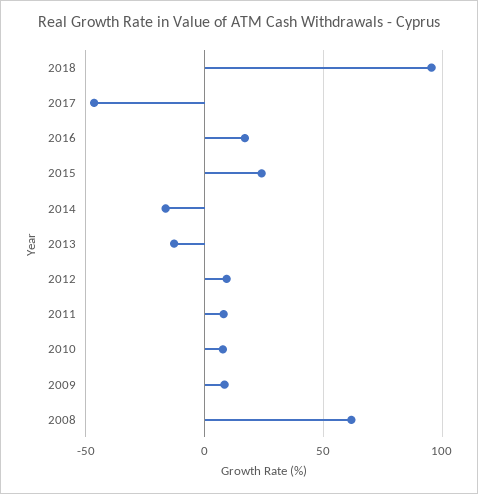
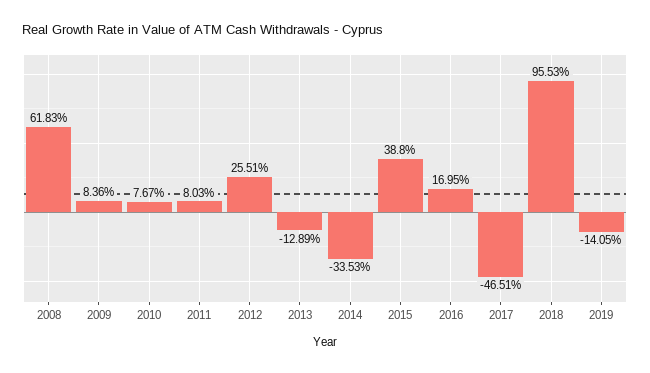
2015: 25 -> 38.8
2014: -15 -> -33.53
2012: 10 -> 25.51
2019: none -> -14.05

